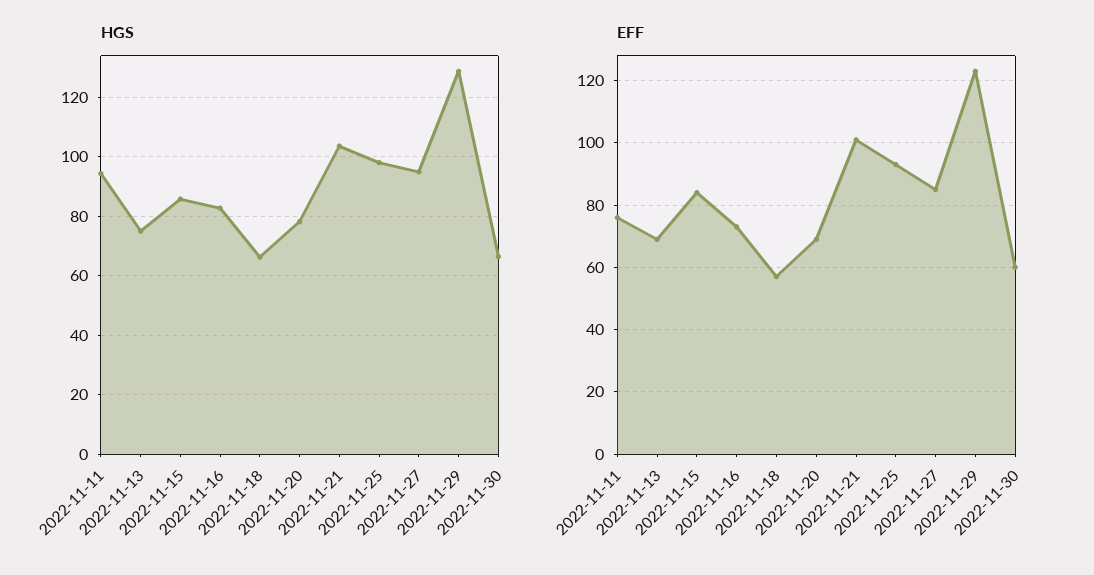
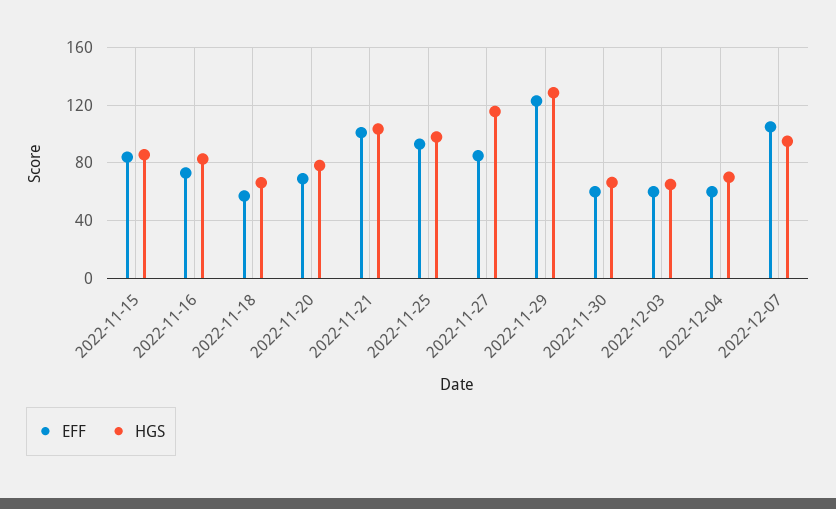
HGS, 2022-11-11: 95 -> none
HGS, 2022-11-13: 75 -> none
HGS, 2022-11-27: 95 -> 115
EFF, 2022-11-11: 75 -> none
EFF, 2022-11-13: 70 -> none
EFF, 2022-12-03: none -> 60
HGS, 2022-12-03: none -> 65
EFF, 2022-12-04: none -> 60
HGS, 2022-12-04: none -> 70
EFF, 2022-12-07: none -> 105
HGS, 2022-12-07: none -> 95

